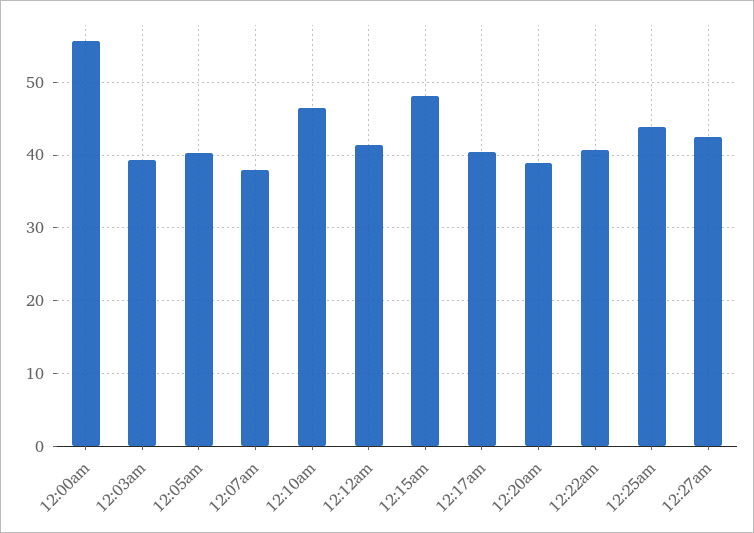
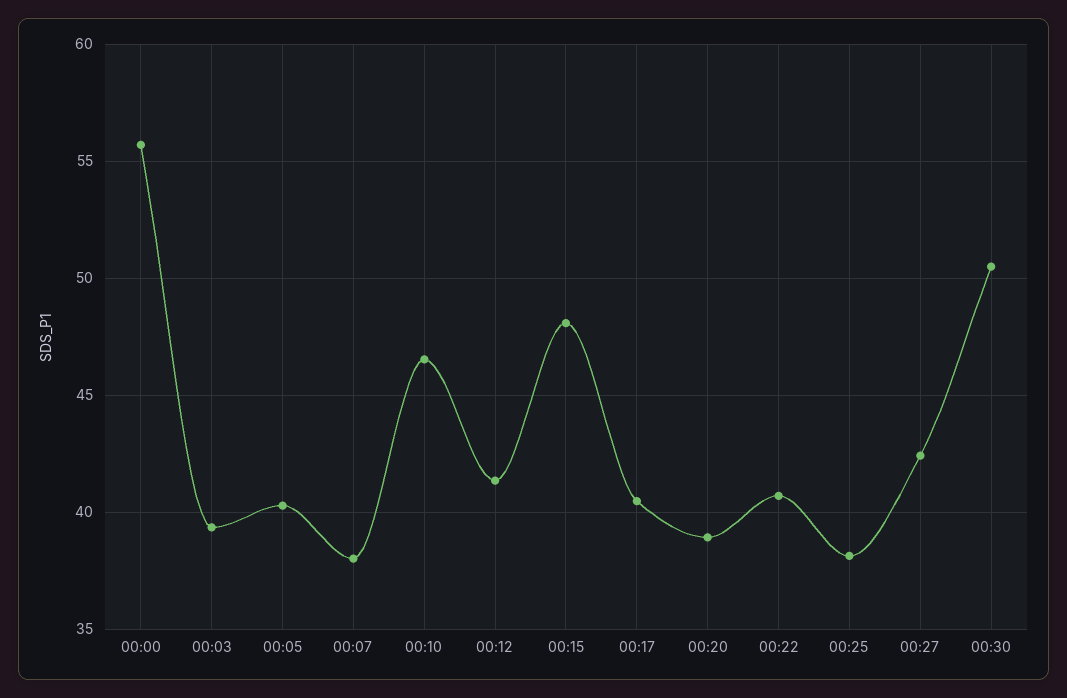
12:25am: 44 -> 38
00:30: none -> 50.5

